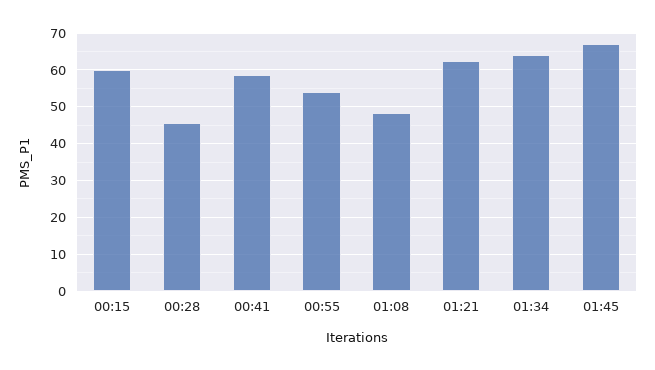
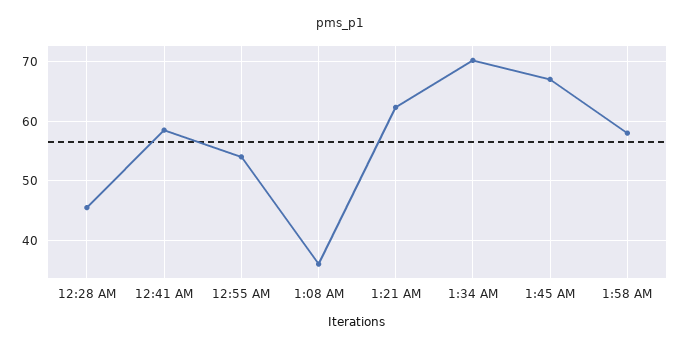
00:15: 60 -> none
01:08: 48 -> 36
01:34: 64 -> 70
1:58 AM: none -> 58

